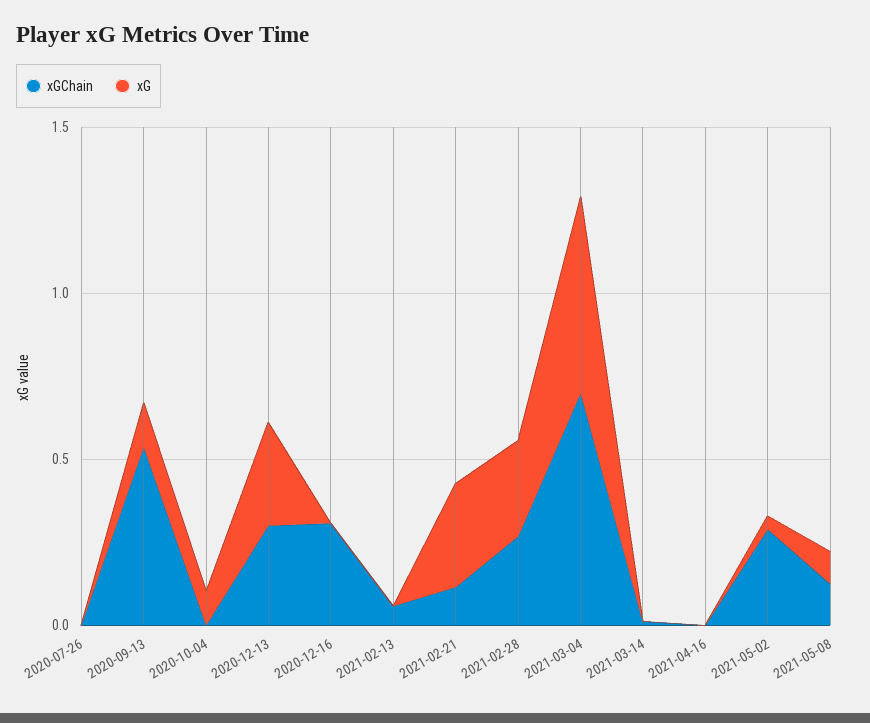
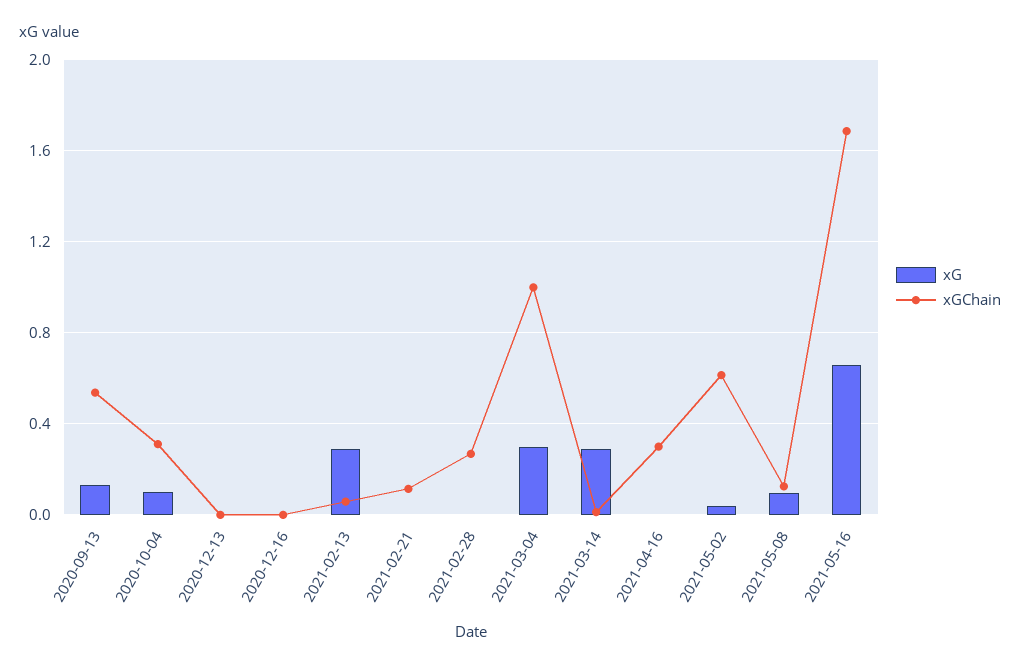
xGChain, 2020-07-26: 0 -> none
xG, 2020-07-26: 0 -> none
xGChain, 2020-10-04: 0 -> 0.3
xGChain, 2020-12-13: 0.3 -> 0
xG, 2020-12-13: 0.3 -> 0
xGChain, 2020-12-16: 0.3 -> 0
xG, 2021-02-13: 0 -> 0.3
xG, 2021-02-21: 0.3 -> 0
xG, 2021-02-28: 0.3 -> 0
xGChain, 2021-03-04: 0.7 -> 1
xG, 2021-03-04: 0.6 -> 0.3
xG, 2021-03-14: 0 -> 0.3
xGChain, 2021-04-16: 0 -> 0.3
xGChain, 2021-05-02: 0.3 -> 0.6
xG, 2021-05-16: none -> 0.65
xGChain, 2021-05-16: none -> 1.7

